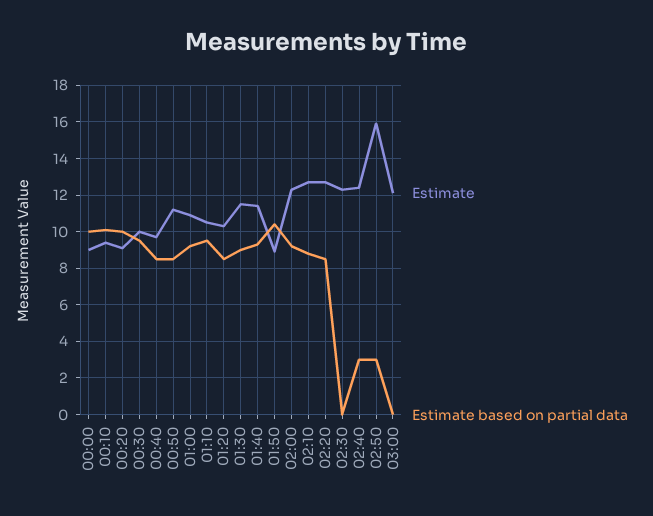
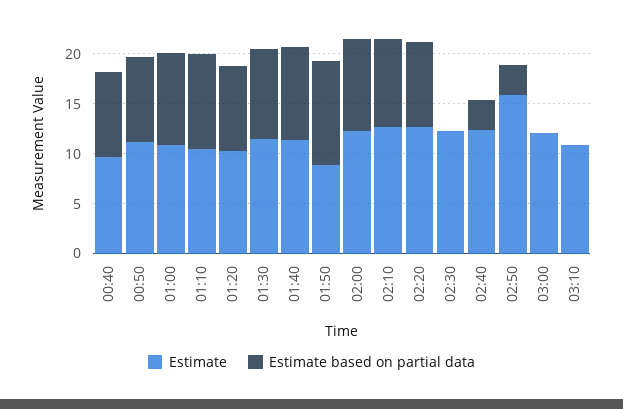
Estimate, 00:00: 9 -> none
Estimate based on partial data, 00:00: 10 -> none
Estimate, 00:10: 9.5 -> none
Estimate based on partial data, 00:10: 10 -> none
Estimate, 00:20: 9 -> none
Estimate based on partial data, 00:20: 10 -> none
Estimate, 00:30: 10 -> none
Estimate based on partial data, 00:30: 9.5 -> none
Estimate, 03:10: none -> 11
Estimate based on partial data, 03:10: none -> 0

